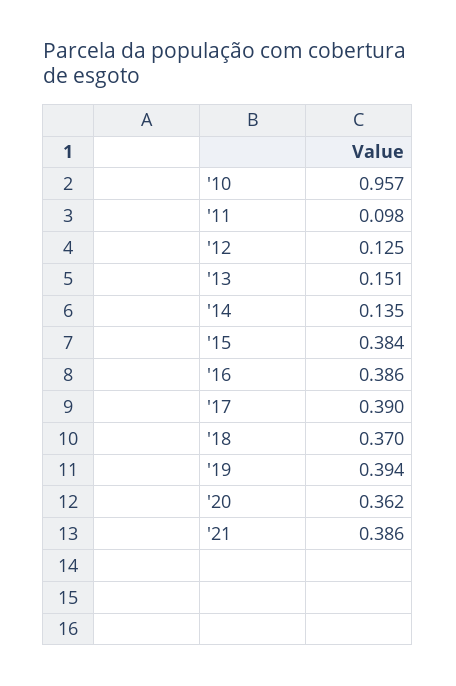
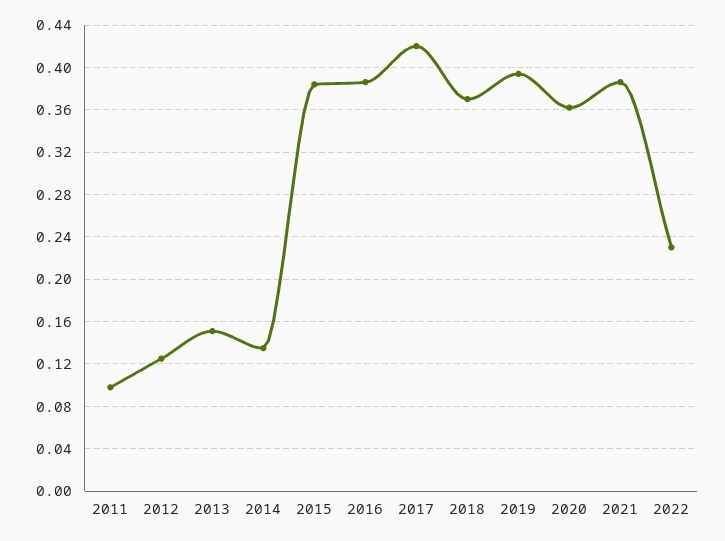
'10: 0.957 -> none
'17: 0.39 -> 0.42
2022: none -> 0.23

